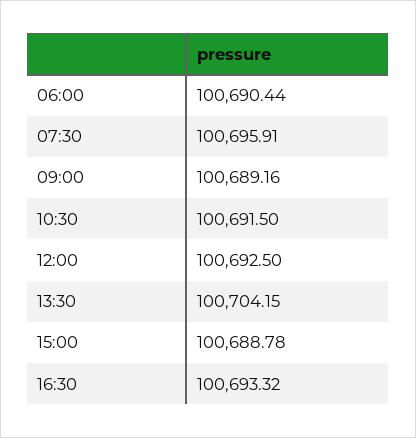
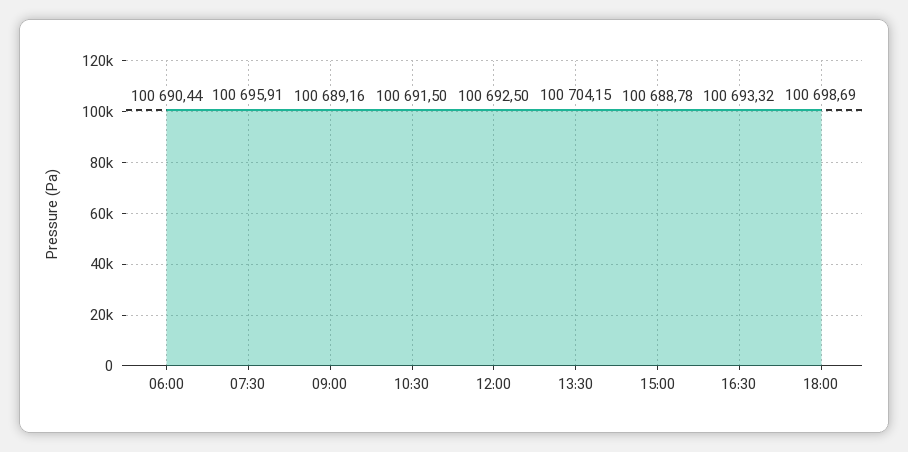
18:00: none -> 100698.69

